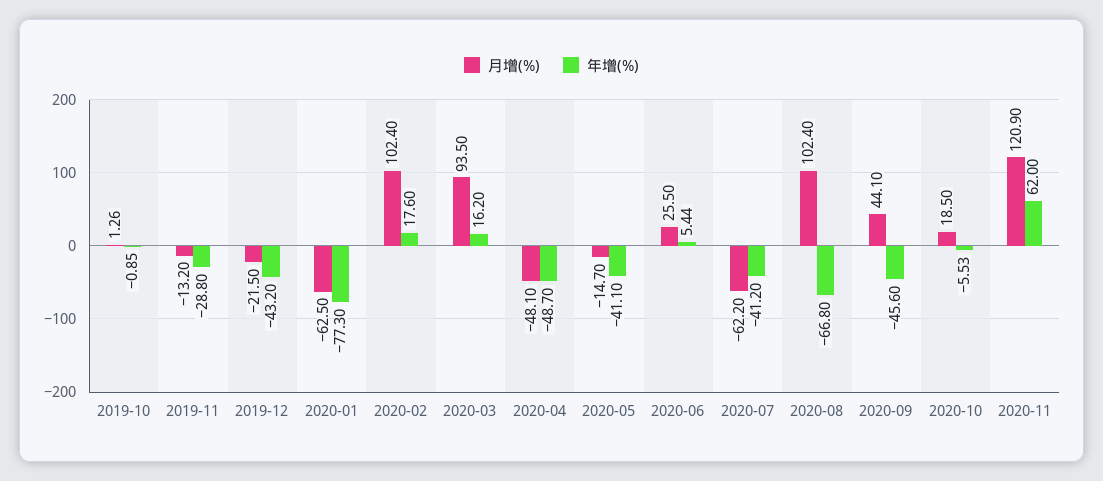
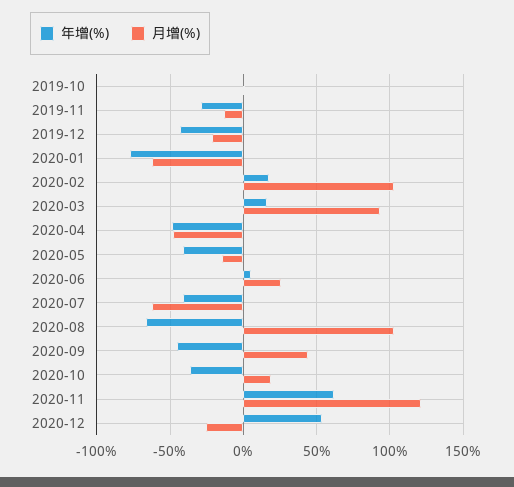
年增(%), 2020-10: -5.53 -> -35
年增(%), 2020-12: none -> 55
月增(%), 2020-12: none -> -25

